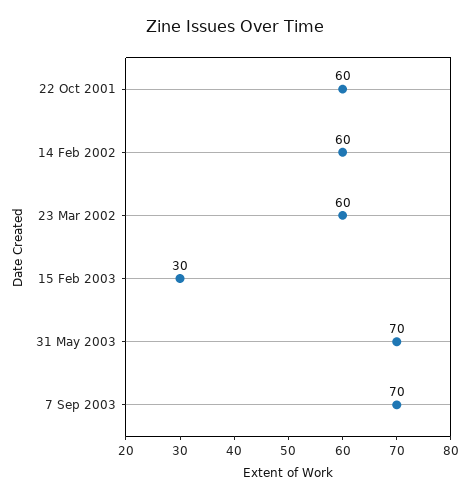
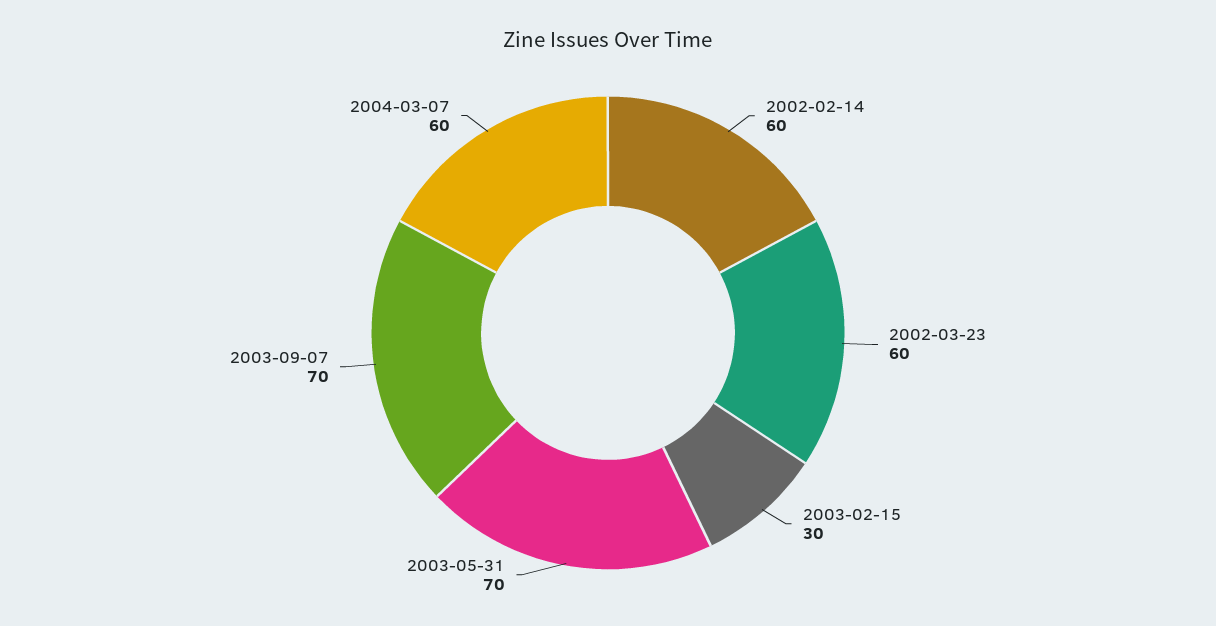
22 Oct 2001: 60 -> none
2004-03-07: none -> 60

